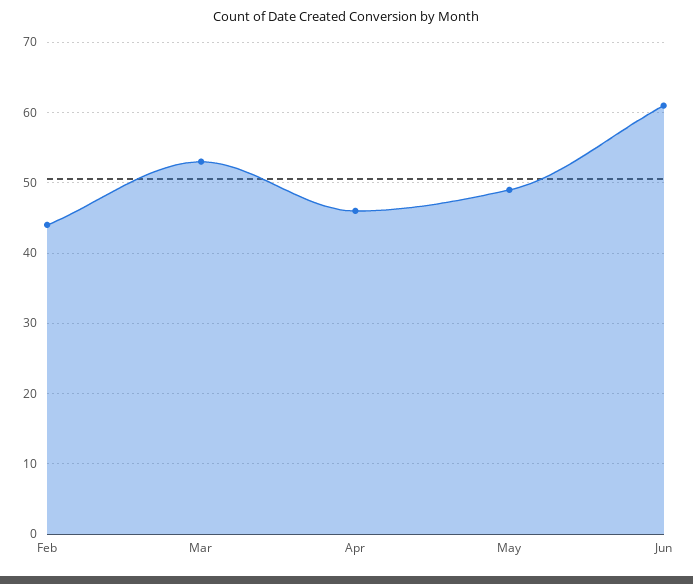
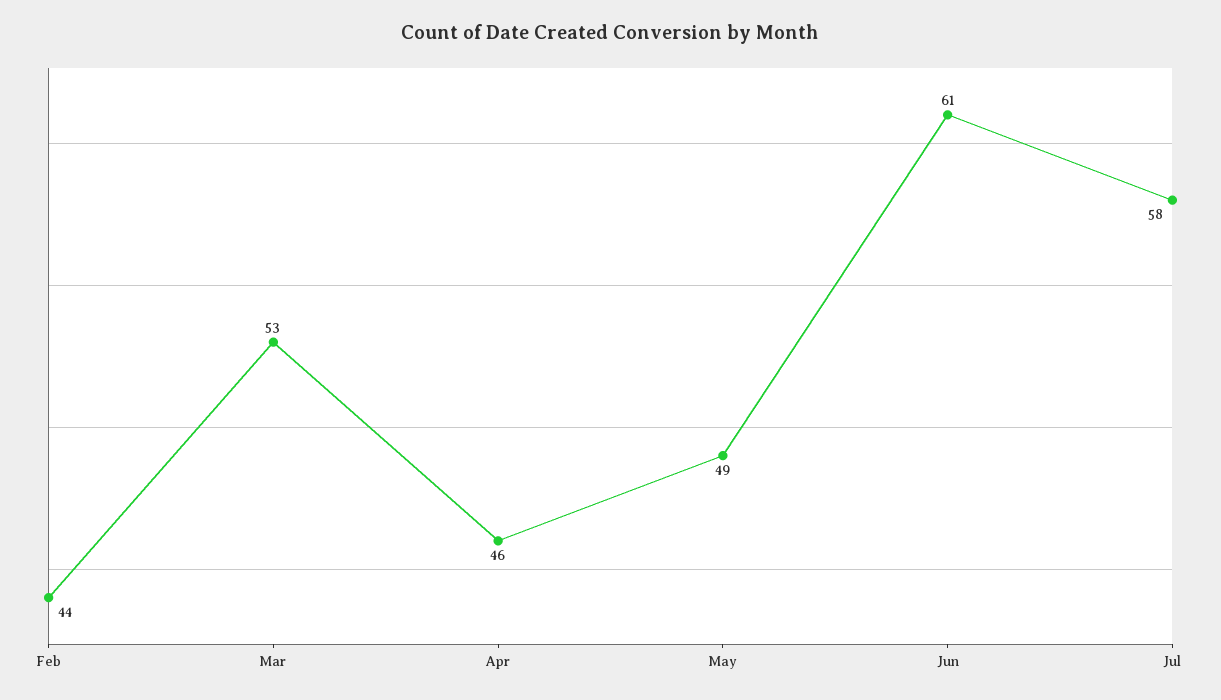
Jul: none -> 58

